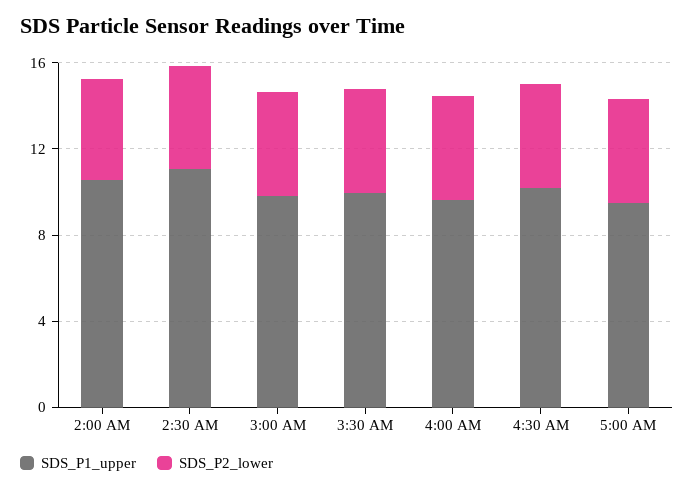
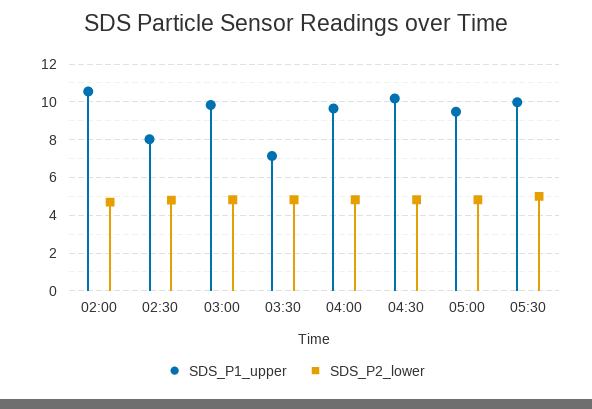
SDS_P1_upper, 2:30 AM: 11 -> 8
SDS_P1_upper, 3:30 AM: 10 -> 7
SDS_P1_upper, 05:30: none -> 10
SDS_P2_lower, 05:30: none -> 5

